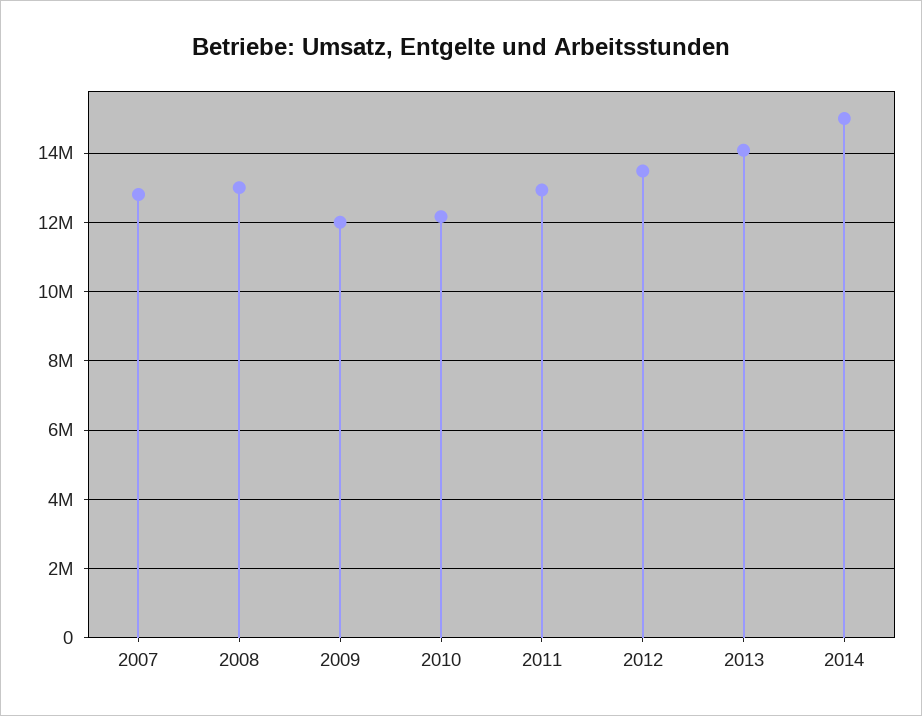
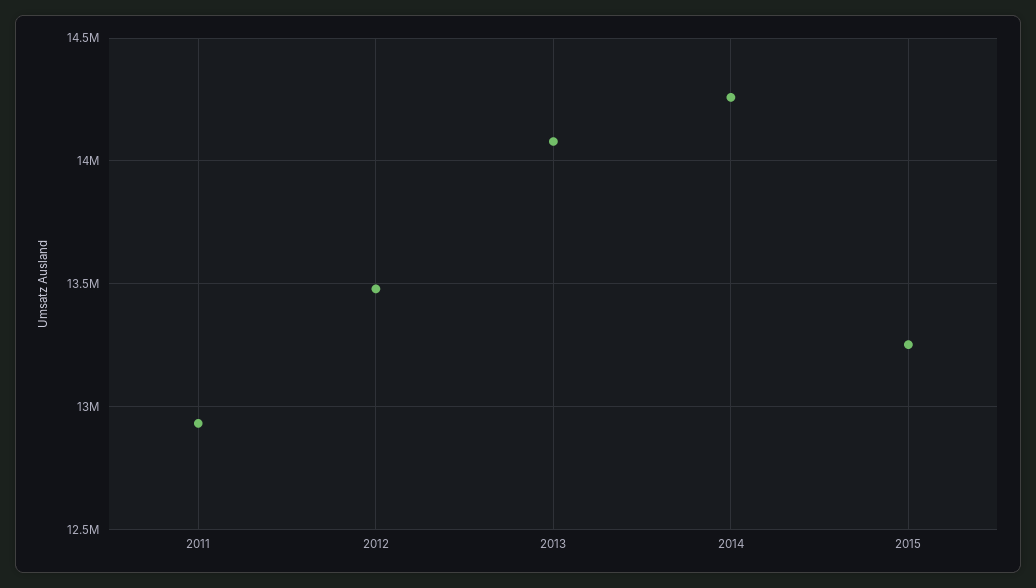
2007: 12800000 -> none
2008: 13000000 -> none
2009: 12000000 -> none
2010: 12200000 -> none
2014: 15000000 -> 14250000
2015: none -> 13250000

